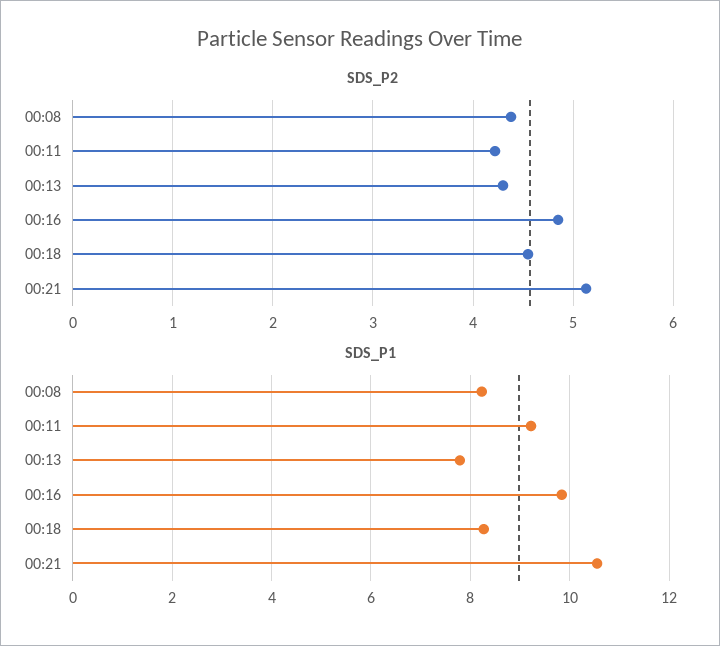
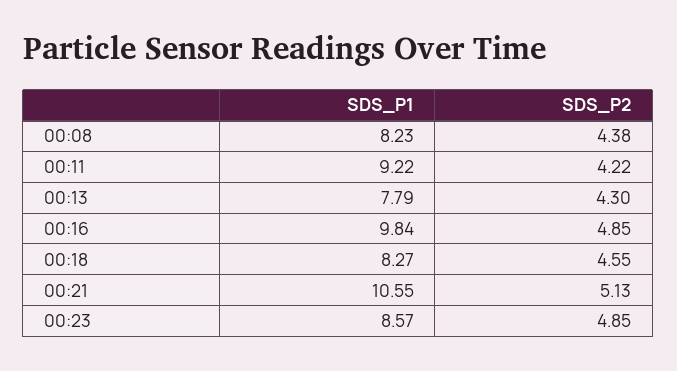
SDS_P1, 00:23: none -> 8.57
SDS_P2, 00:23: none -> 4.85

